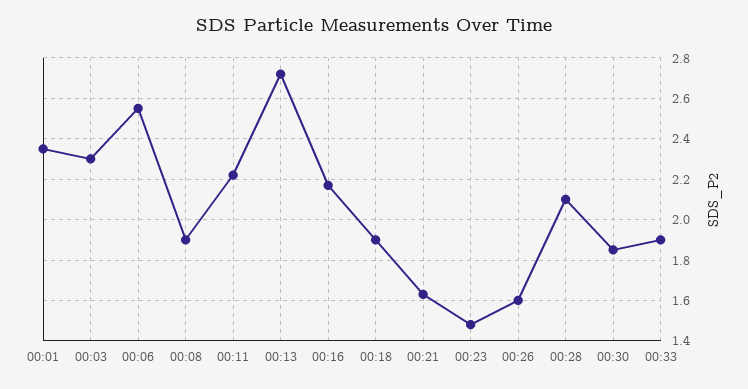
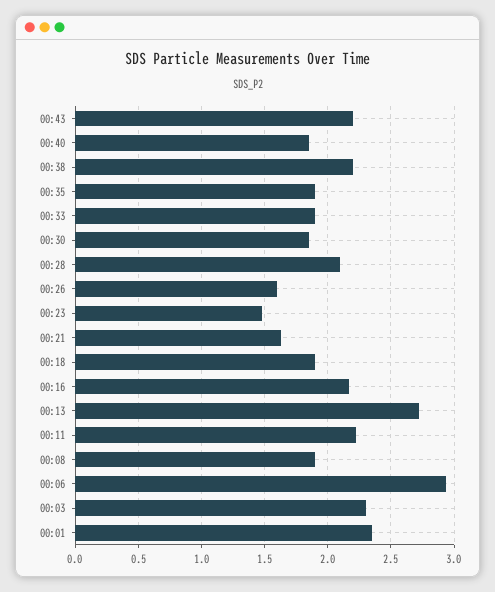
00:06: 2.55 -> 2.95
00:43: none -> 2.2
00:40: none -> 1.85
00:38: none -> 2.2
00:35: none -> 1.9

